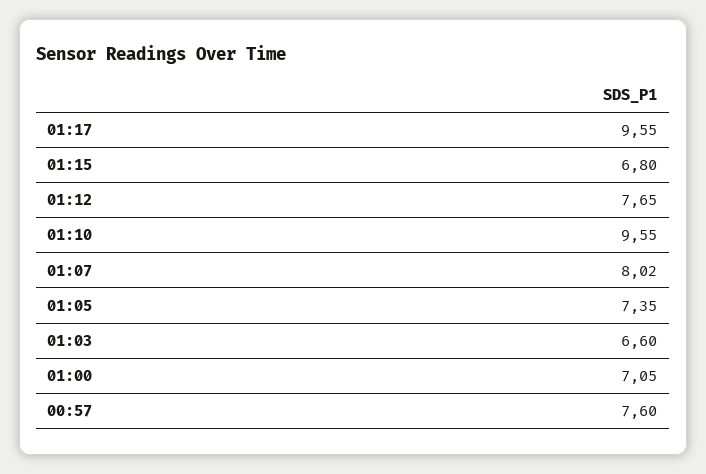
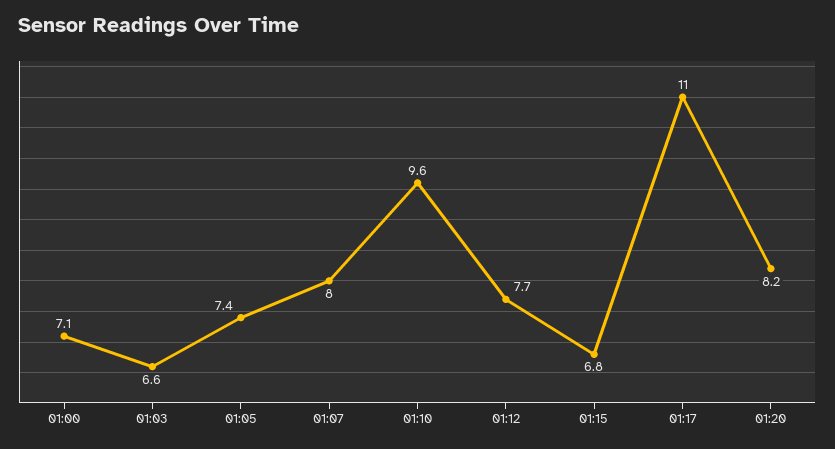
01:17: 9.55 -> 11
00:57: 7.6 -> none
01:20: none -> 8.2

